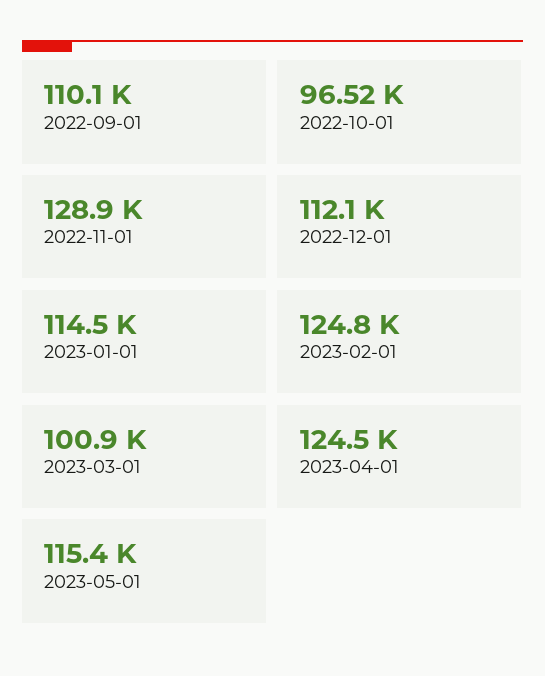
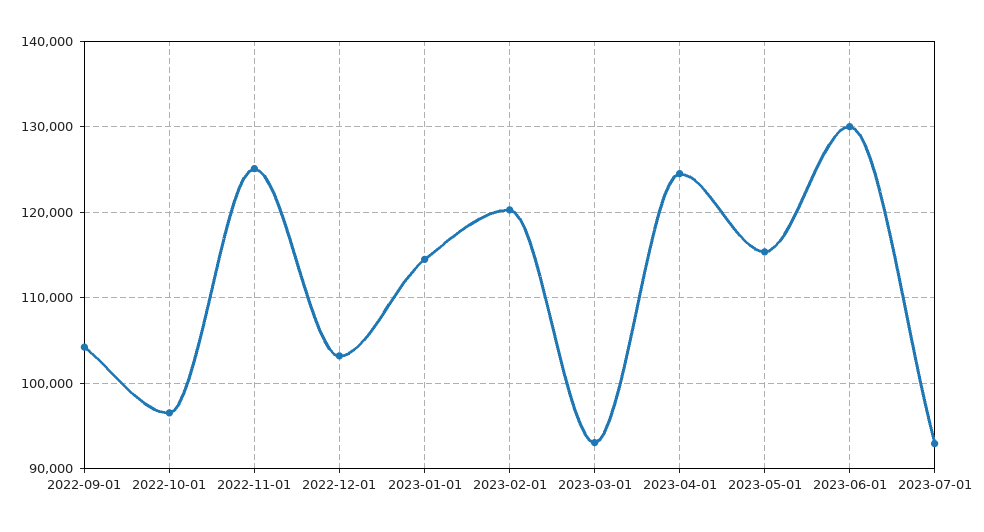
2022-09-01: 110100 -> 104000
2022-11-01: 128900 -> 125000
2022-12-01: 112100 -> 103000
2023-02-01: 124800 -> 120000
2023-03-01: 100900 -> 93000
2023-06-01: none -> 130000
2023-07-01: none -> 93000

